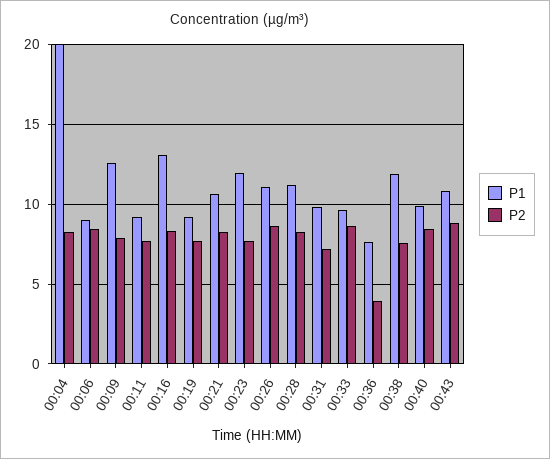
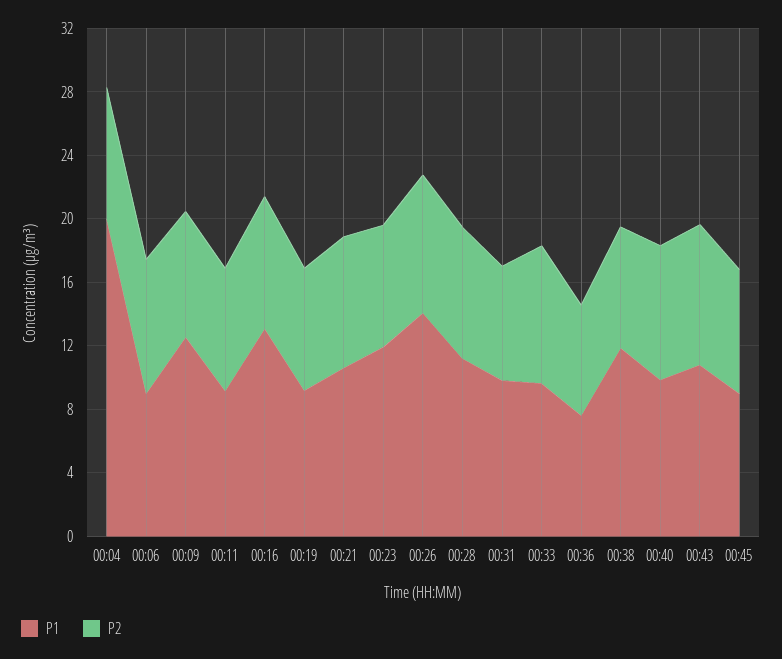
P1, 00:26: 11 -> 14
P2, 00:36: 4 -> 7
P1, 00:45: none -> 9
P2, 00:45: none -> 8

